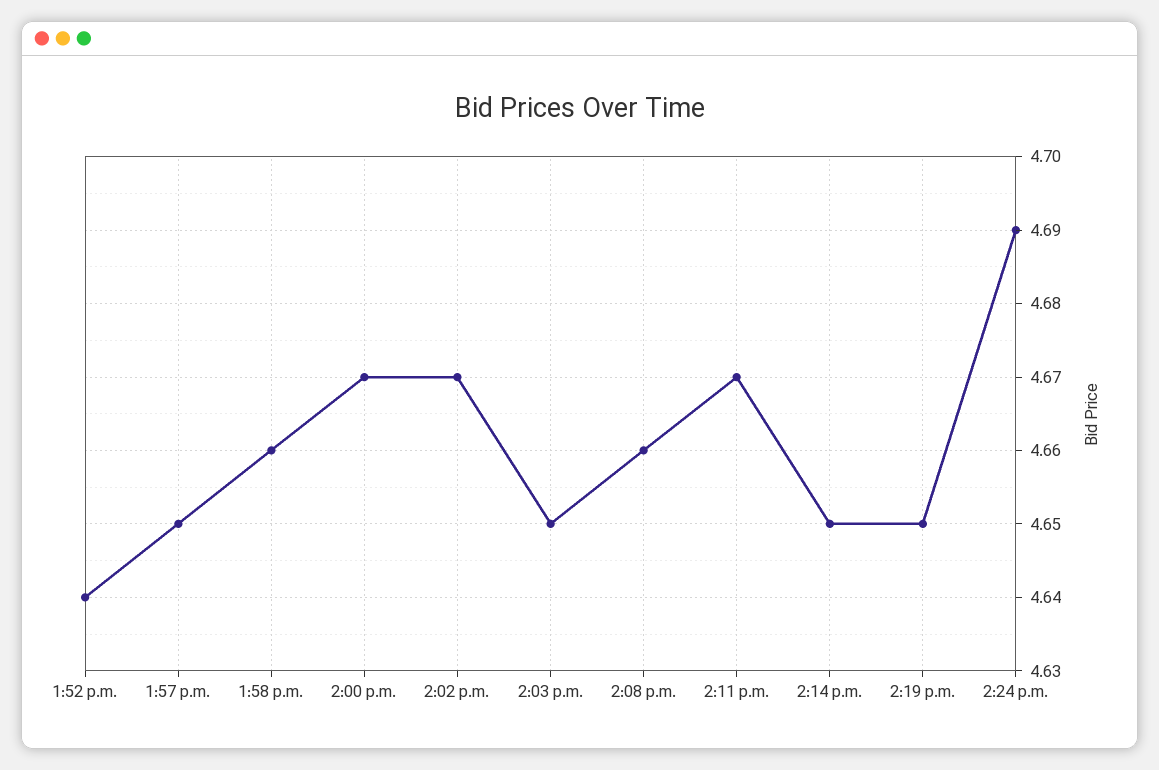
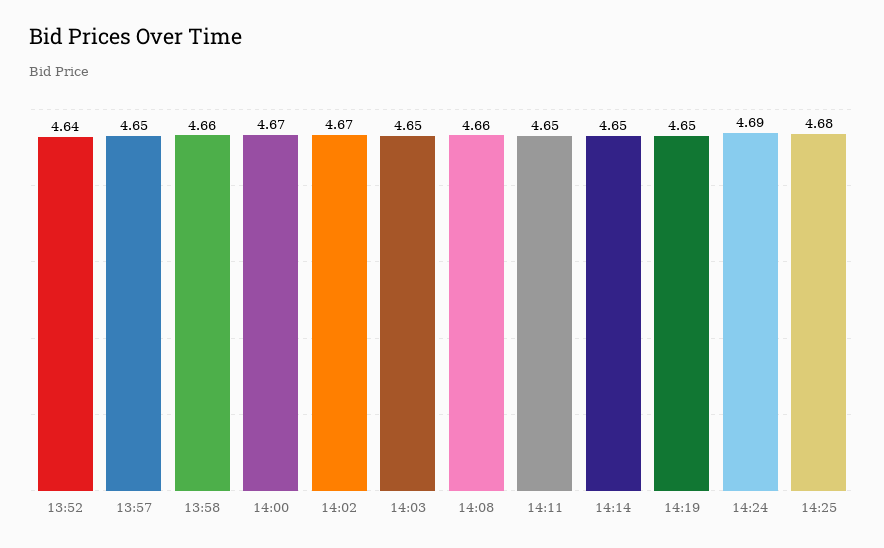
2:11 p.m.: 4.67 -> 4.65
14:25: none -> 4.68

